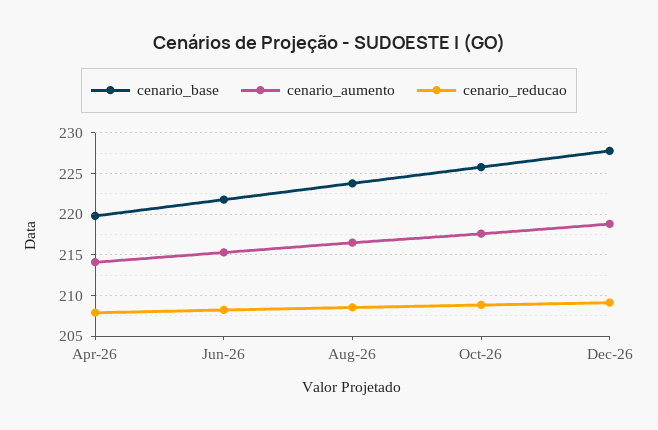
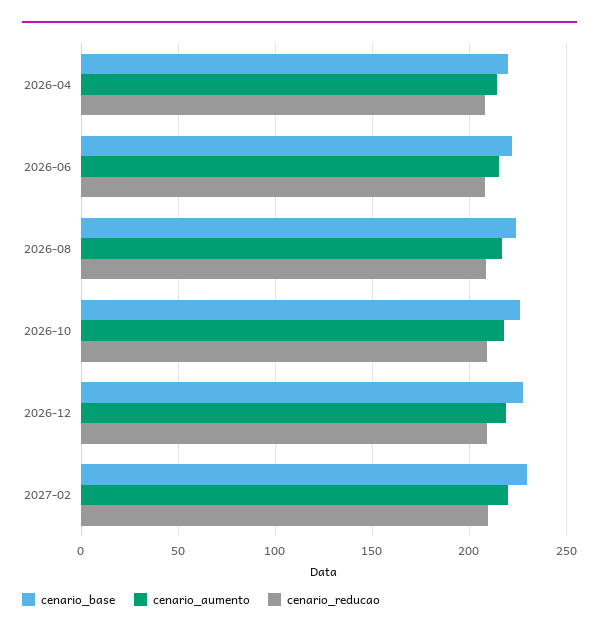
cenario_base, 2027-02: none -> 230
cenario_aumento, 2027-02: none -> 220
cenario_reducao, 2027-02: none -> 210

